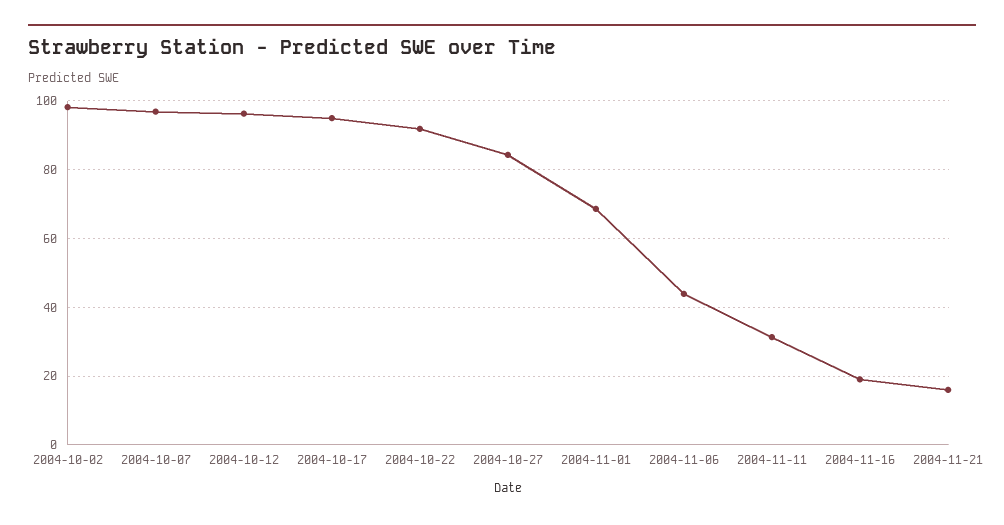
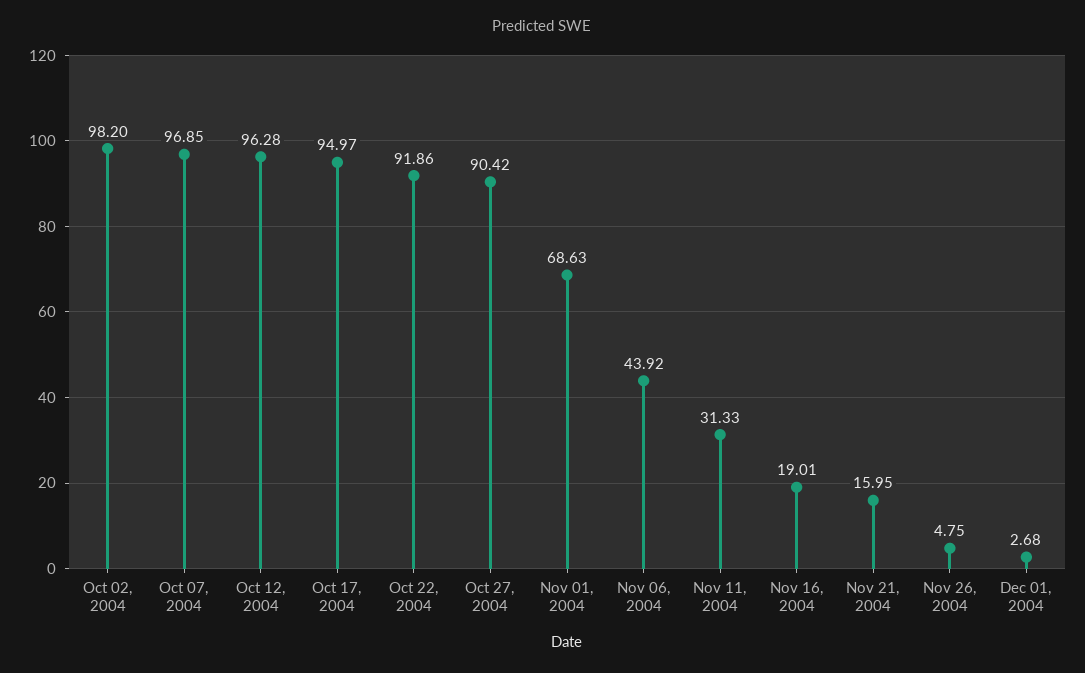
2004-10-27: 84 -> 90.42
Nov 26, 2004: none -> 4.75
Dec 01, 2004: none -> 2.68

